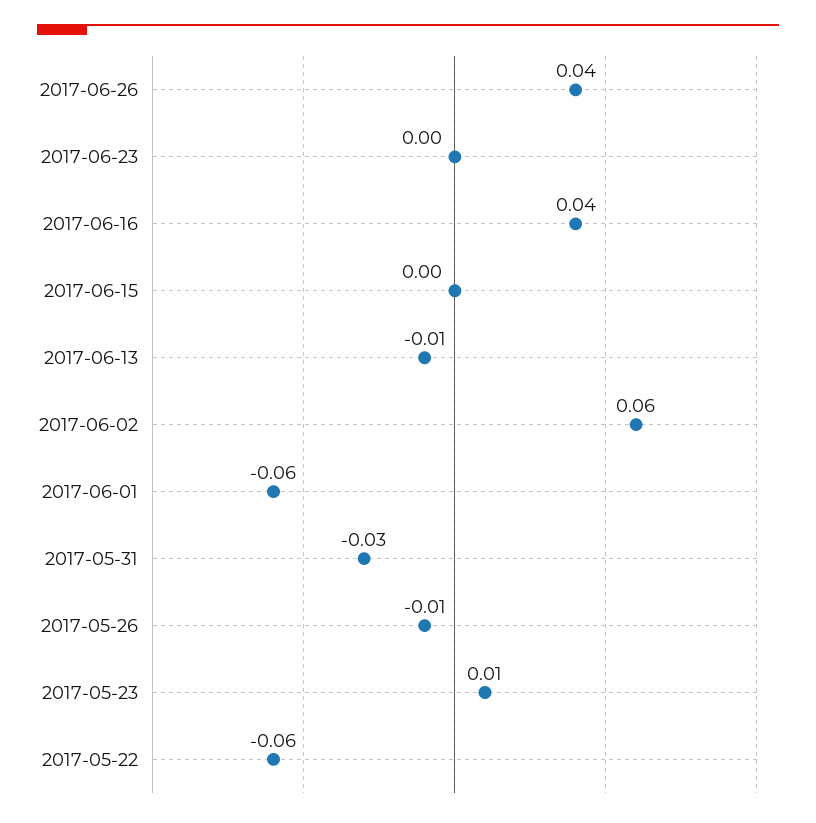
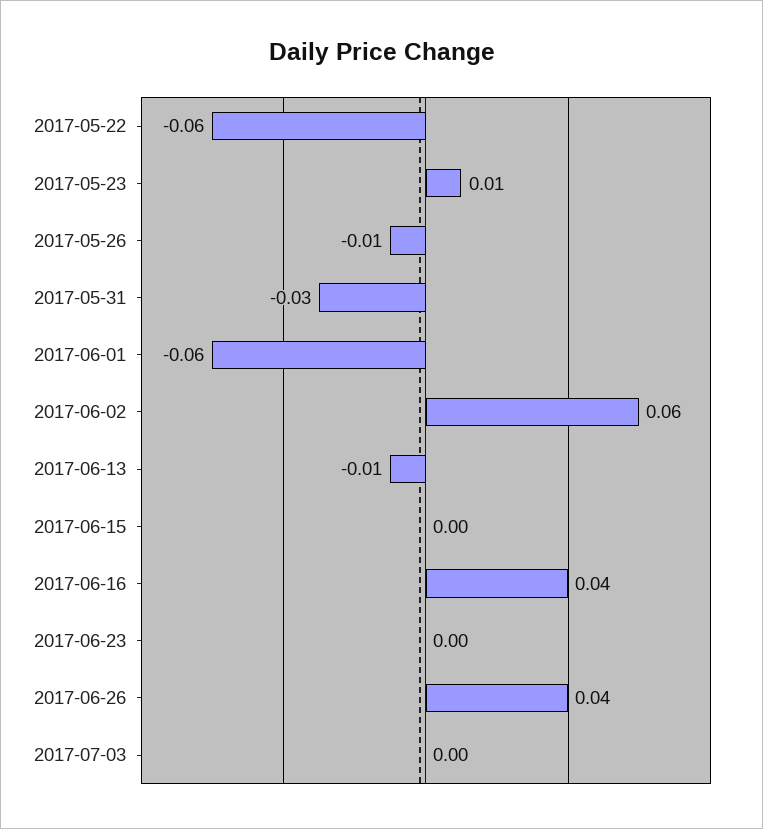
2017-07-03: none -> 0

